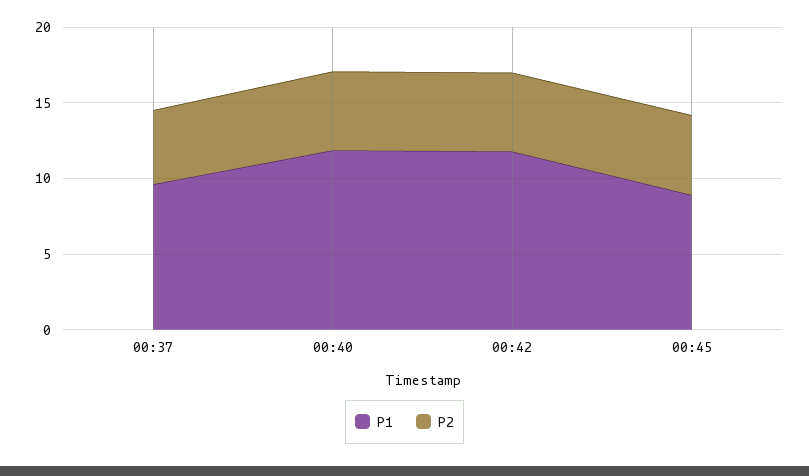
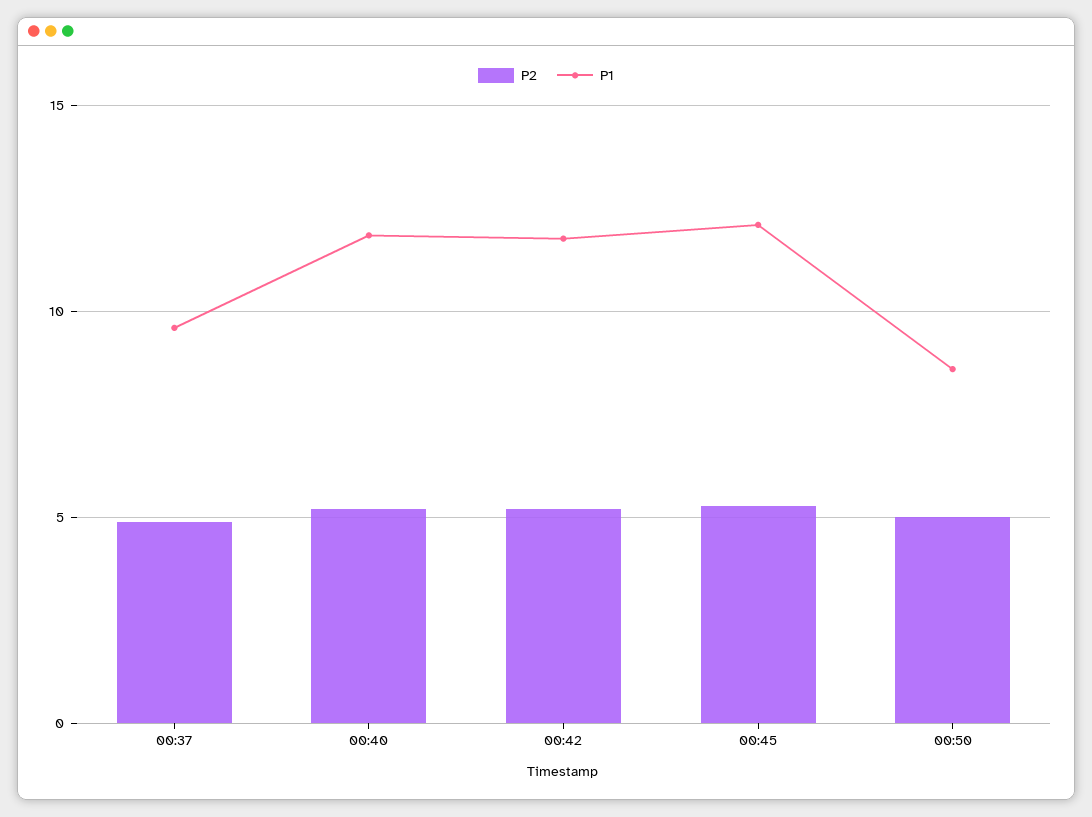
P1, 00:45: 9 -> 12
P2, 00:50: none -> 5
P1, 00:50: none -> 8.5

